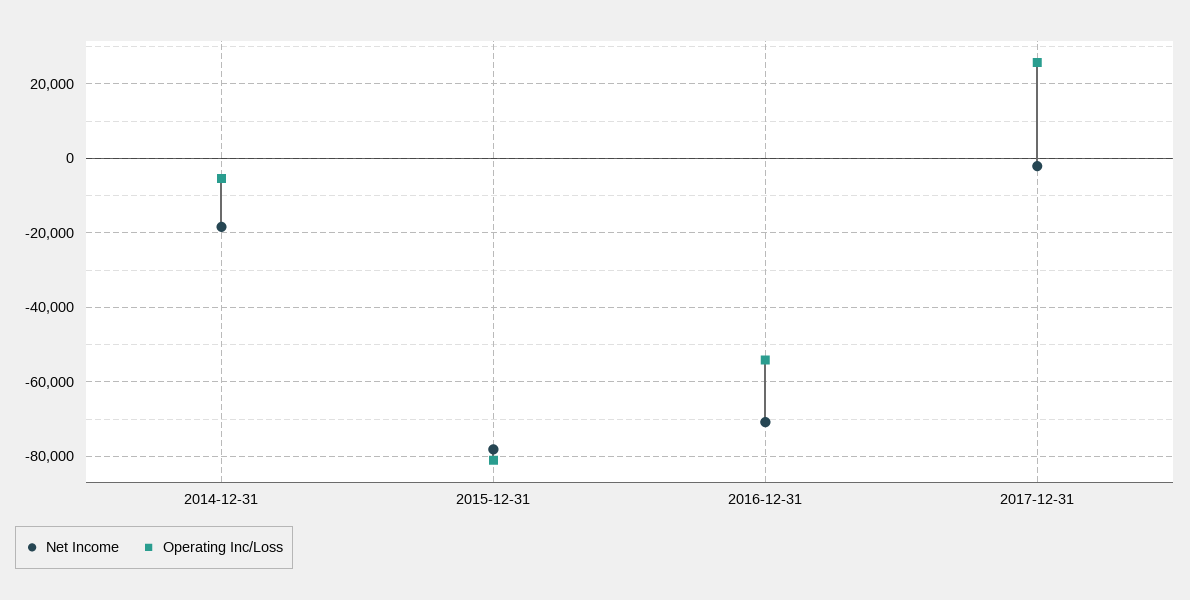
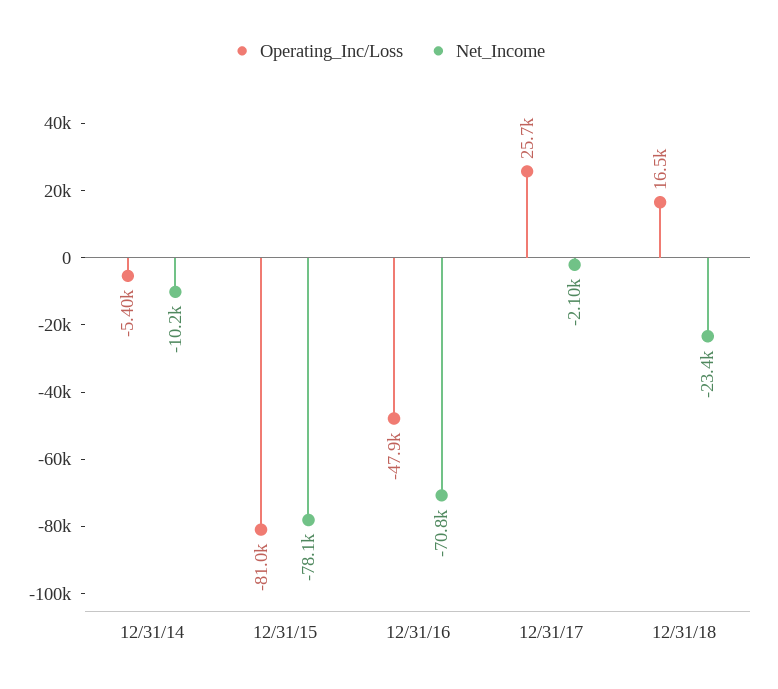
Net Income, 2014-12-31: -18000 -> -10200
Operating Inc/Loss, 2016-12-31: -54000 -> -47900
Operating Inc/Loss, 12/31/18: none -> 16500
Net Income, 12/31/18: none -> -23400

